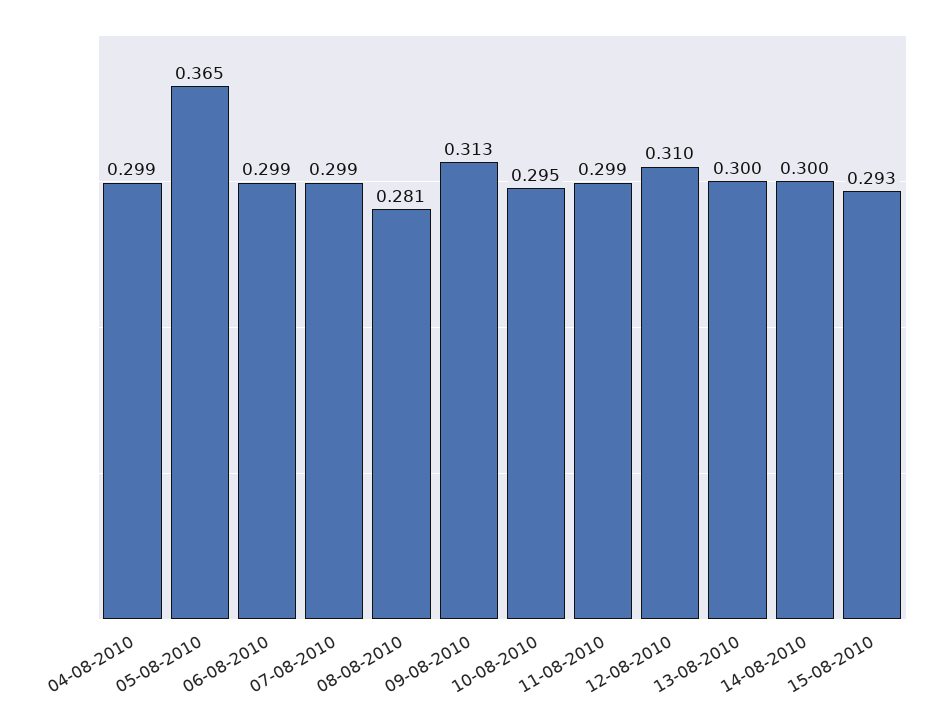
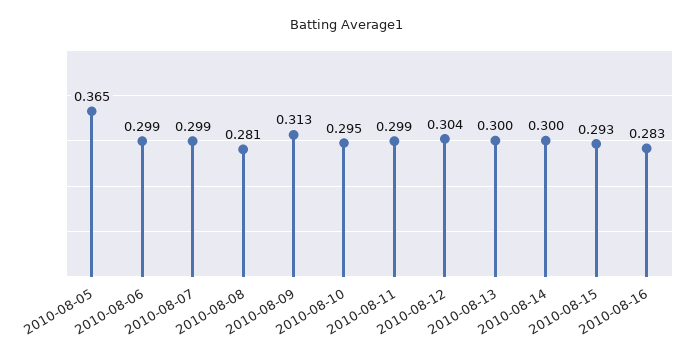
04-08-2010: 0.299 -> none
12-08-2010: 0.31 -> 0.304
2010-08-16: none -> 0.283

